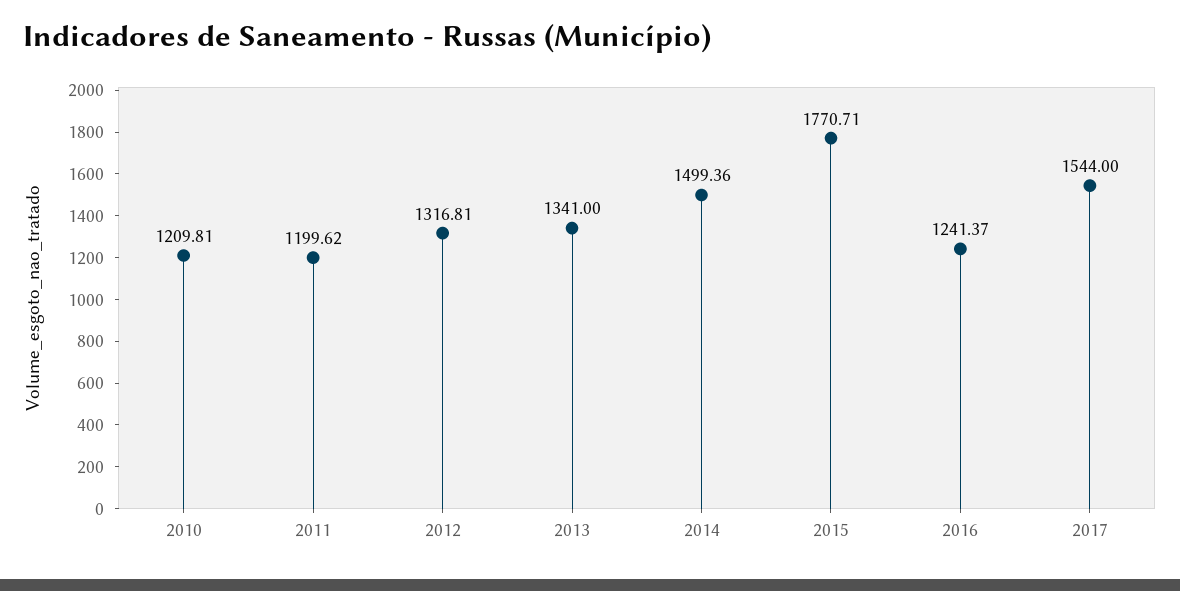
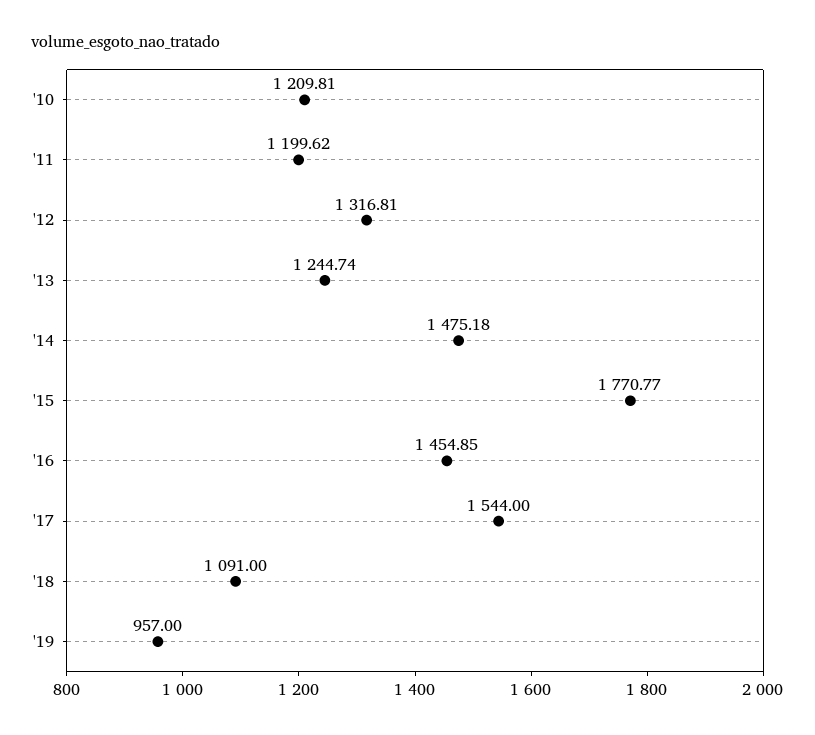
2013: 1341 -> 1244.74
2014: 1499.36 -> 1475.18
2015: 1770.71 -> 1770.77
2016: 1241.37 -> 1454.85
'18: none -> 1091
'19: none -> 957

